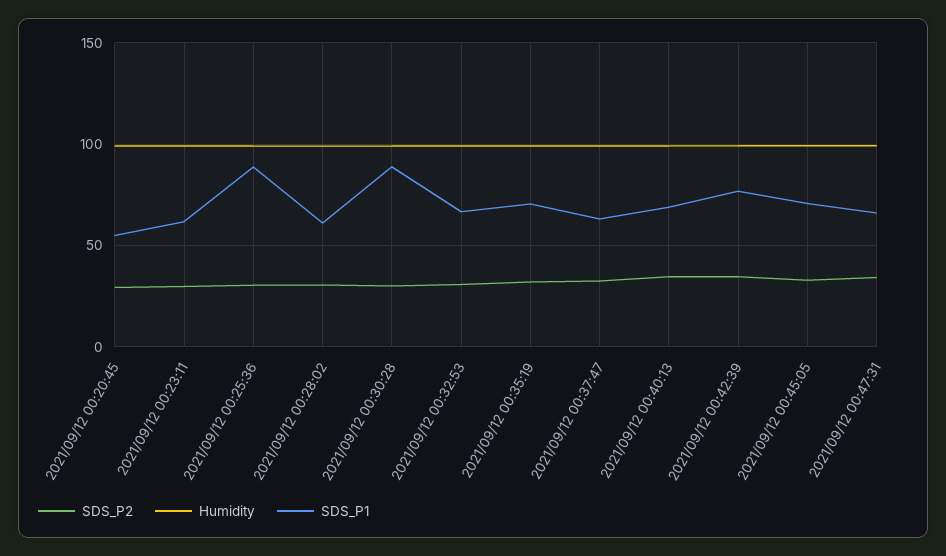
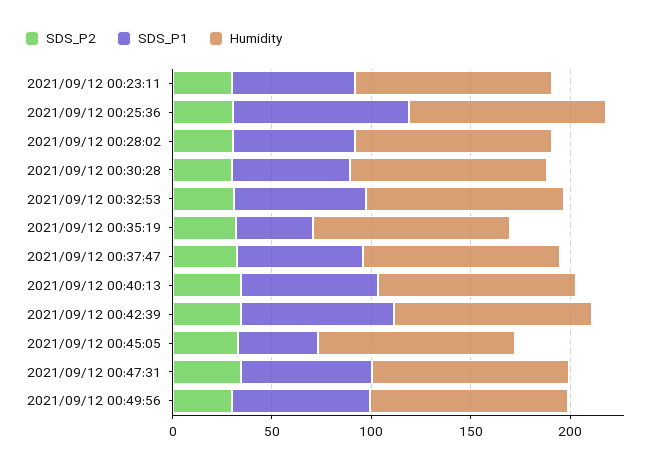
SDS_P2, 2021/09/12 00:20:45: 30 -> none
Humidity, 2021/09/12 00:20:45: 100 -> none
SDS_P1, 2021/09/12 00:20:45: 55 -> none
SDS_P1, 2021/09/12 00:30:28: 90 -> 60
SDS_P1, 2021/09/12 00:35:19: 70 -> 40
SDS_P1, 2021/09/12 00:45:05: 70 -> 40
SDS_P2, 2021/09/12 00:49:56: none -> 30
SDS_P1, 2021/09/12 00:49:56: none -> 70
Humidity, 2021/09/12 00:49:56: none -> 100

